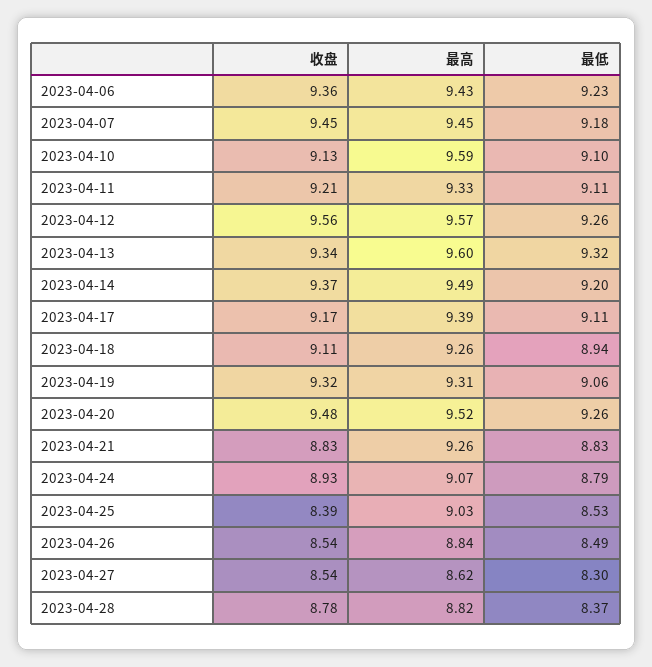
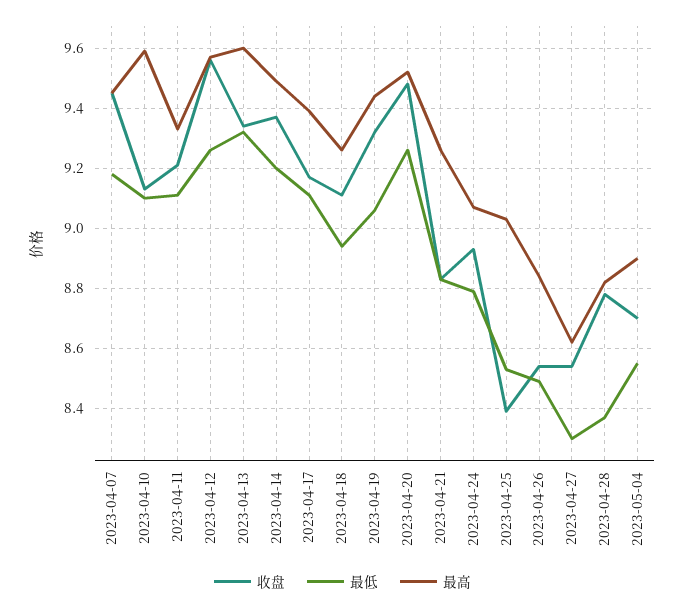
收盘, 2023-04-06: 9.36 -> none
最高, 2023-04-06: 9.43 -> none
最低, 2023-04-06: 9.23 -> none
最高, 2023-04-19: 9.31 -> 9.45
收盘, 2023-05-04: none -> 8.7
最低, 2023-05-04: none -> 8.55
最高, 2023-05-04: none -> 8.9

